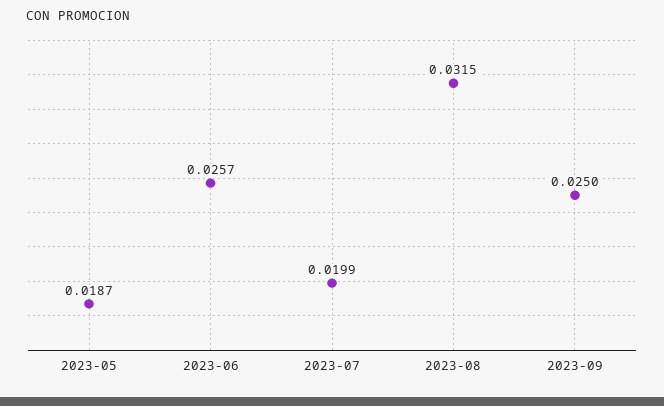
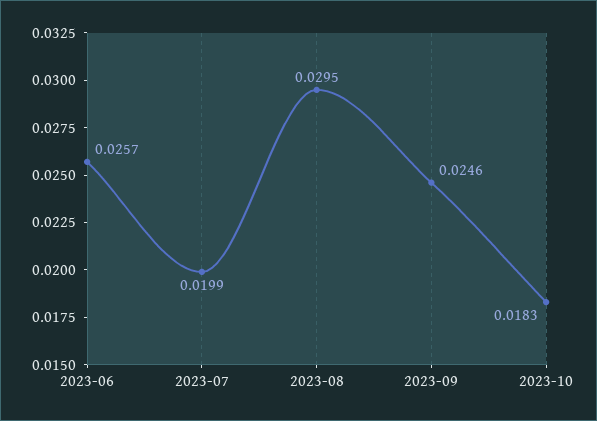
2023-05: 0.0187 -> none
2023-08: 0.0315 -> 0.0295
2023-09: 0.025 -> 0.0246
2023-10: none -> 0.0183

